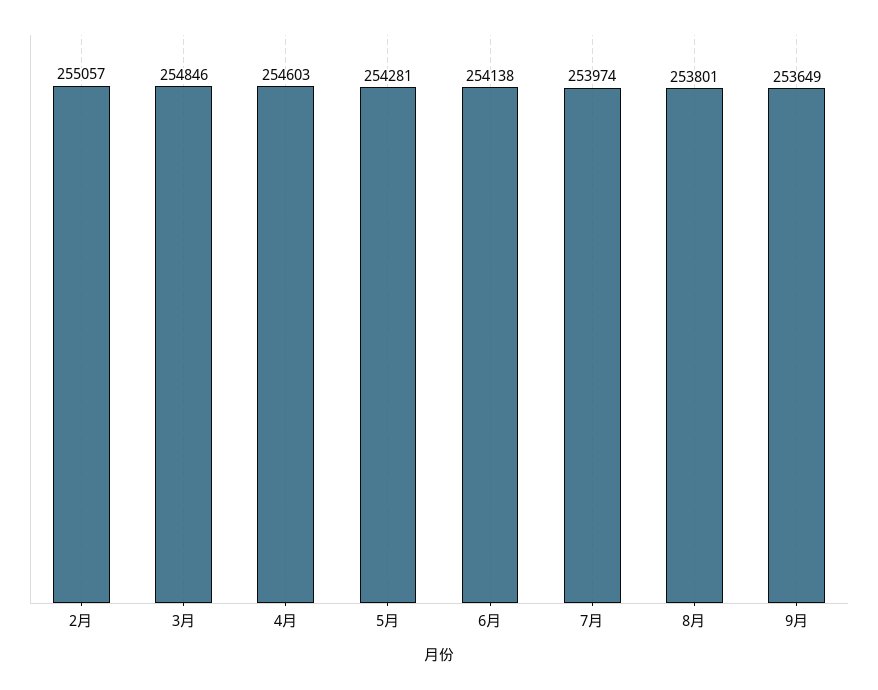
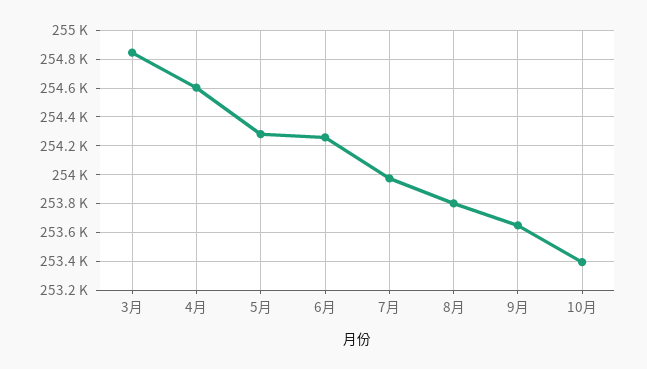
2月: 255057 -> none
6月: 254138 -> 254250
10月: none -> 253400

